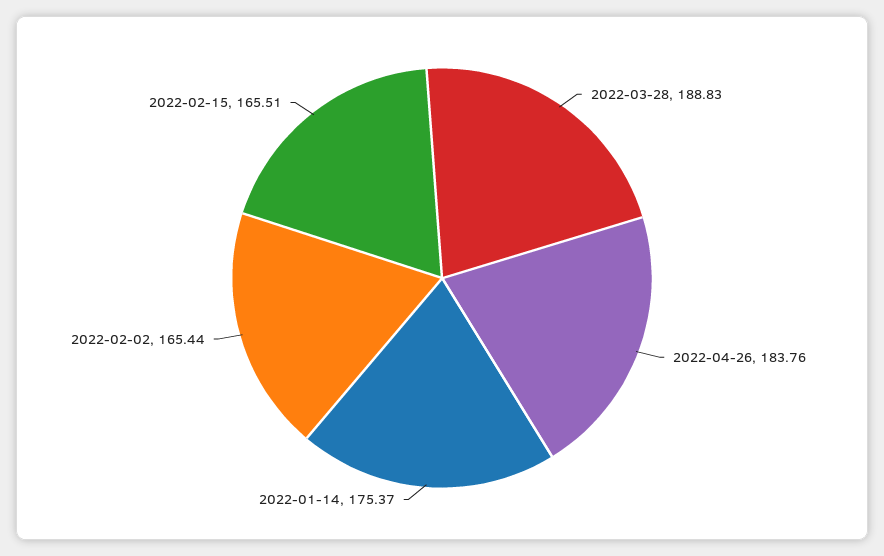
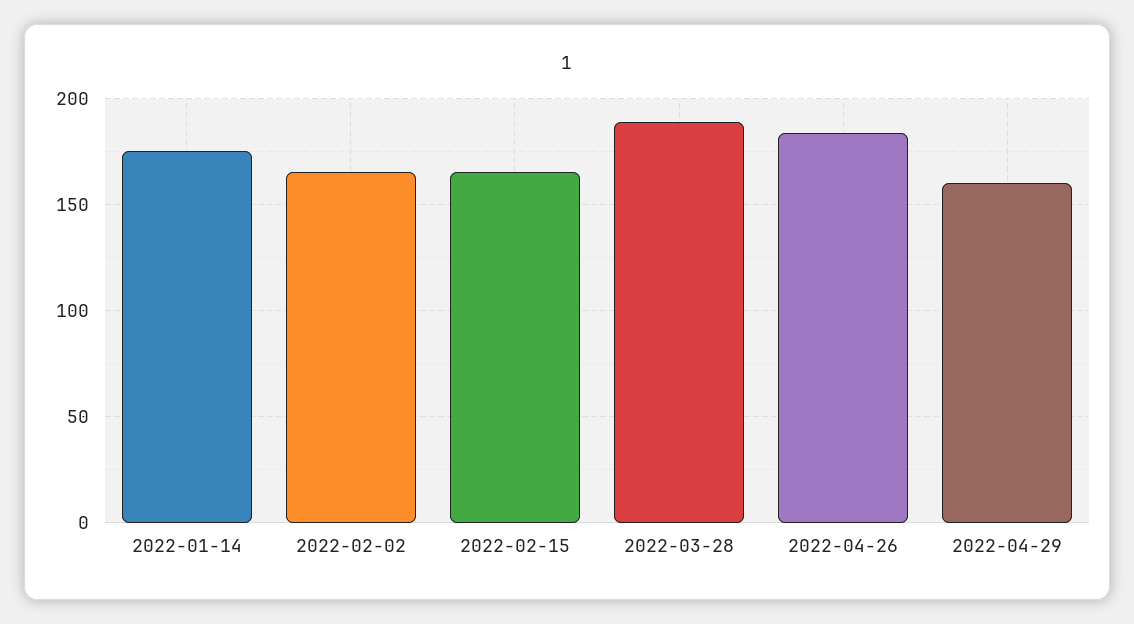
2022-04-29: none -> 160

